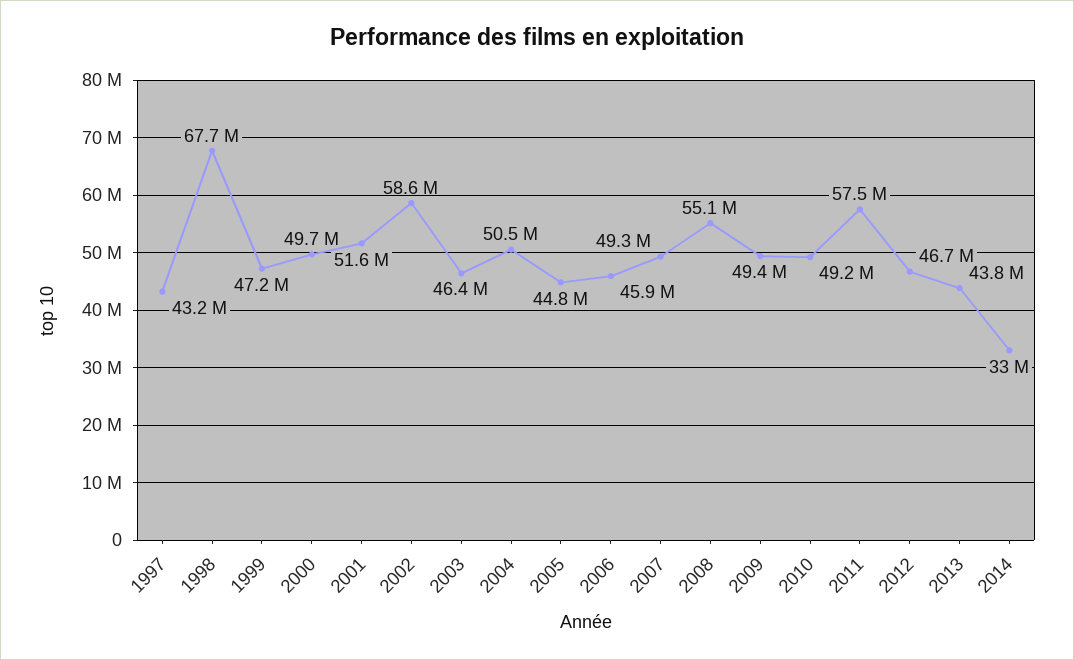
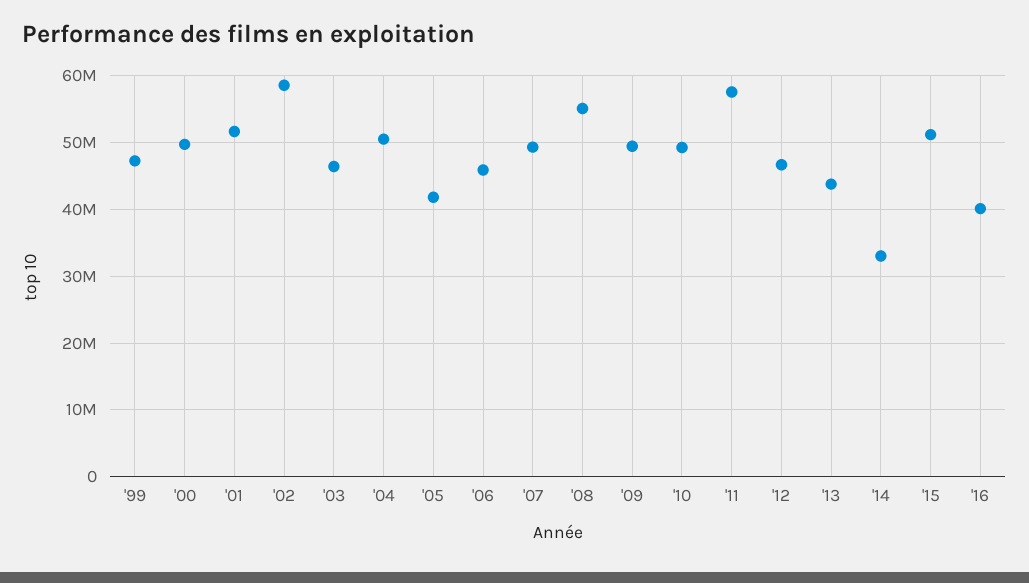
1997: 43200000 -> none
1998: 67700000 -> none
2005: 44800000 -> 42000000
'15: none -> 51000000
'16: none -> 40000000

